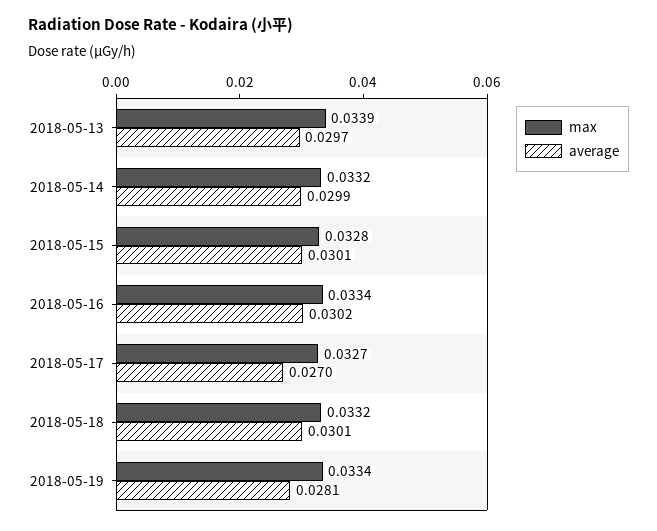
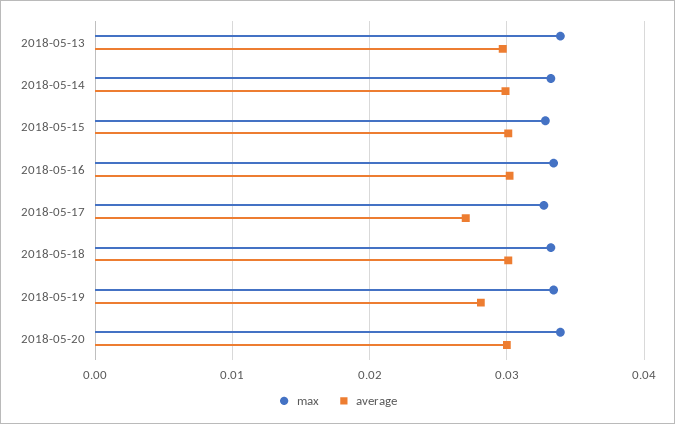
max, 2018-05-20: none -> 0.034
average, 2018-05-20: none -> 0.03

